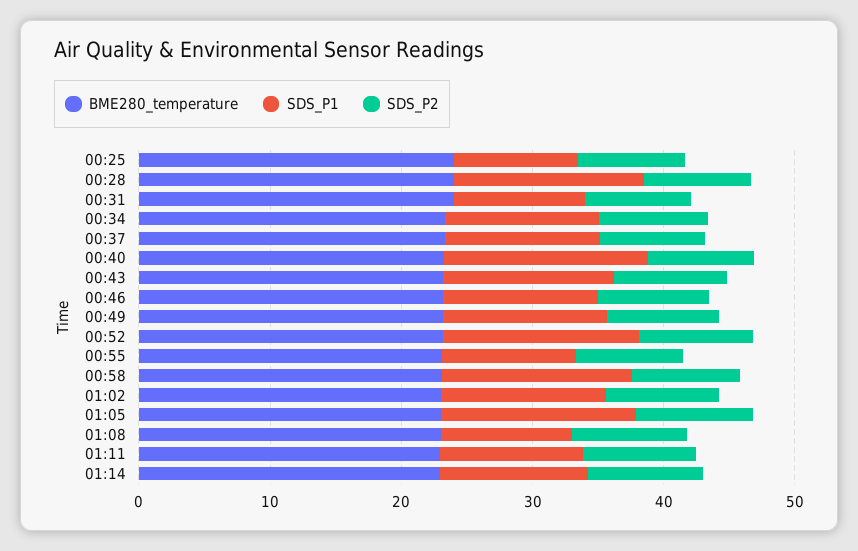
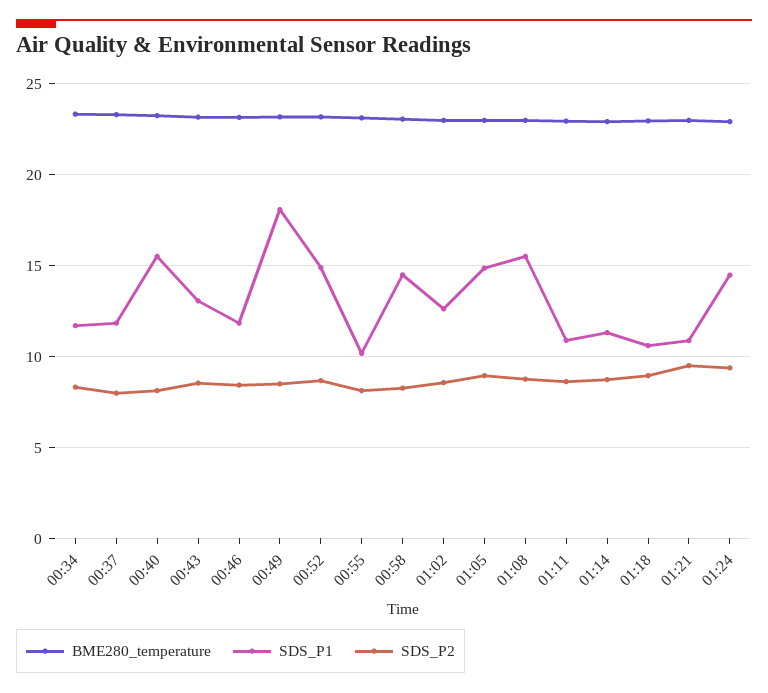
BME280_temperature, 00:25: 24 -> none
SDS_P1, 00:25: 10 -> none
SDS_P2, 00:25: 8 -> none
BME280_temperature, 00:28: 24 -> none
SDS_P1, 00:28: 14 -> none
SDS_P2, 00:28: 8 -> none
BME280_temperature, 00:31: 24 -> none
SDS_P1, 00:31: 10 -> none
SDS_P2, 00:31: 8 -> none
SDS_P1, 00:49: 12 -> 18
SDS_P1, 01:08: 10 -> 15.5
BME280_temperature, 01:18: none -> 23
SDS_P1, 01:18: none -> 10.5
SDS_P2, 01:18: none -> 9
BME280_temperature, 01:21: none -> 23
SDS_P1, 01:21: none -> 11
SDS_P2, 01:21: none -> 9.5
BME280_temperature, 01:24: none -> 23
SDS_P1, 01:24: none -> 14.5
SDS_P2, 01:24: none -> 9.5

